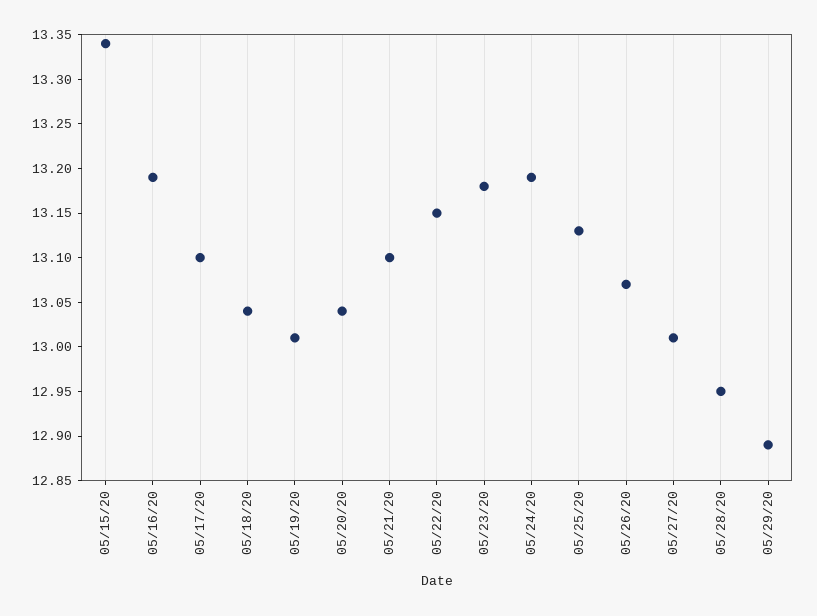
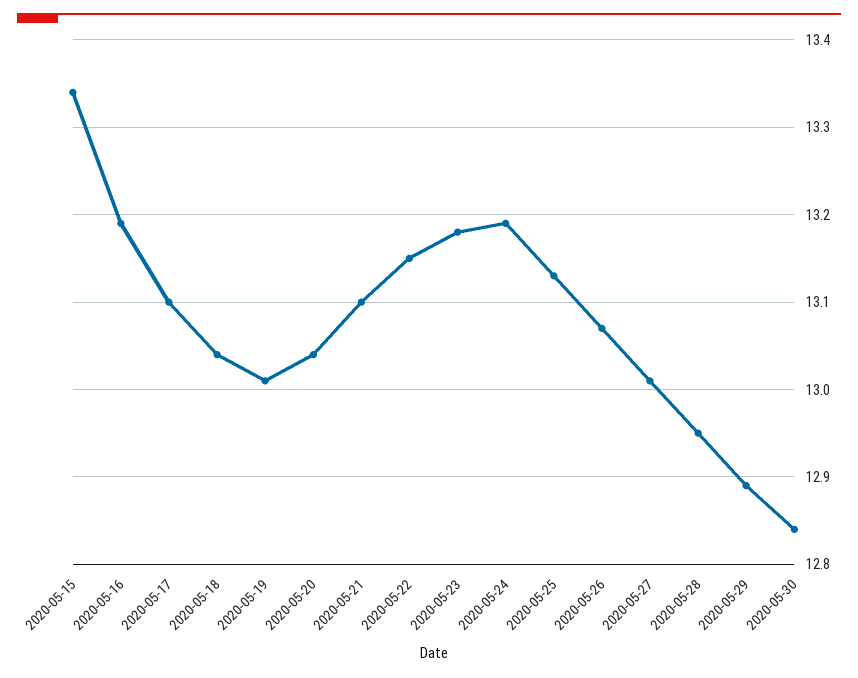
2020-05-30: none -> 12.84

